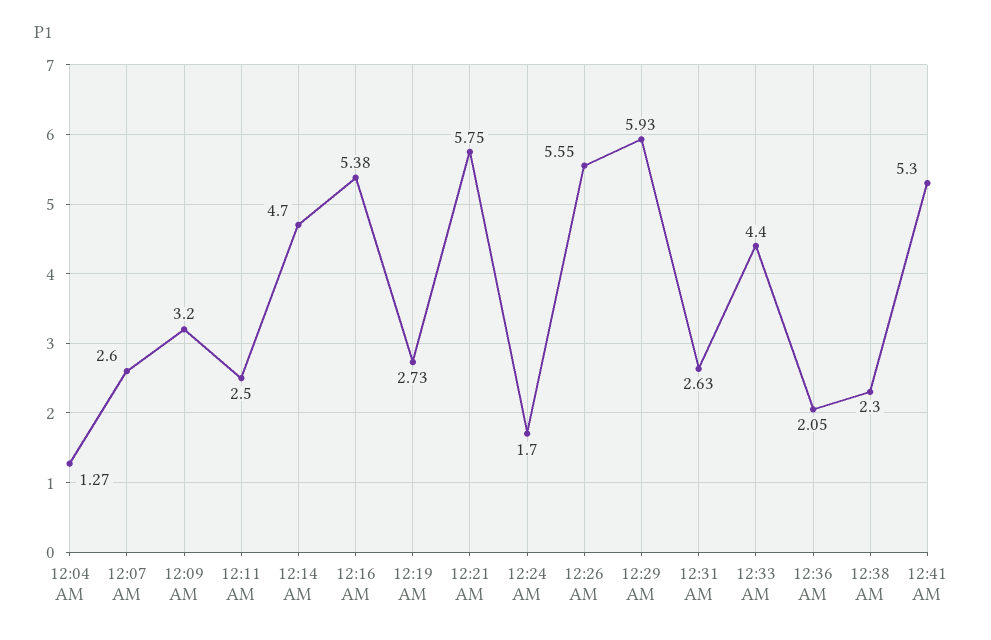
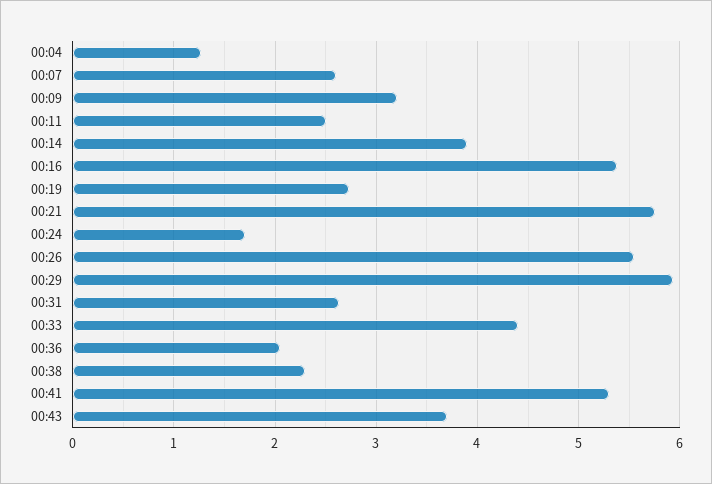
12:14 AM: 4.7 -> 3.9
00:43: none -> 3.7

